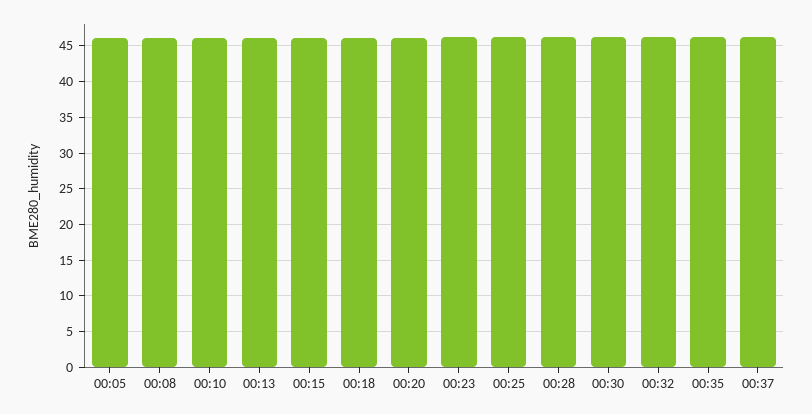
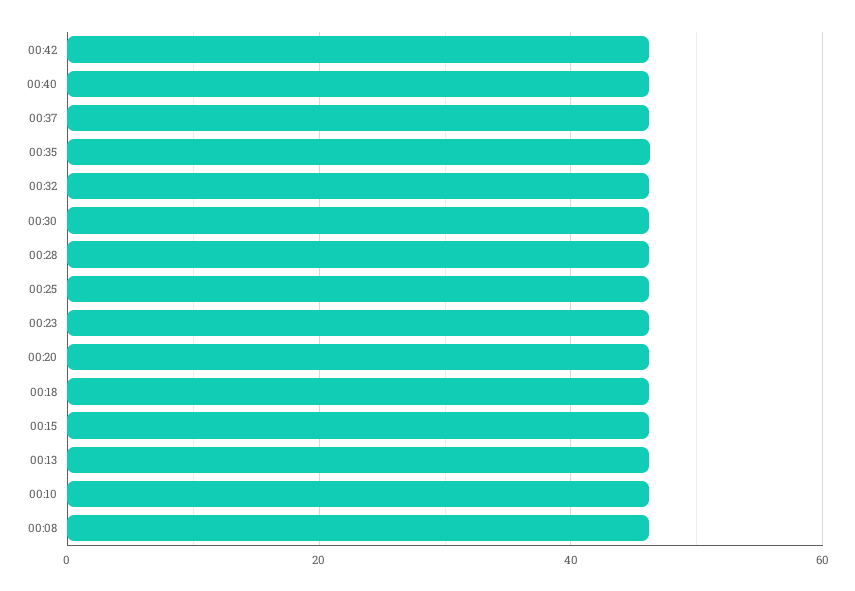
00:05: 46 -> none
00:42: none -> 46
00:40: none -> 46

